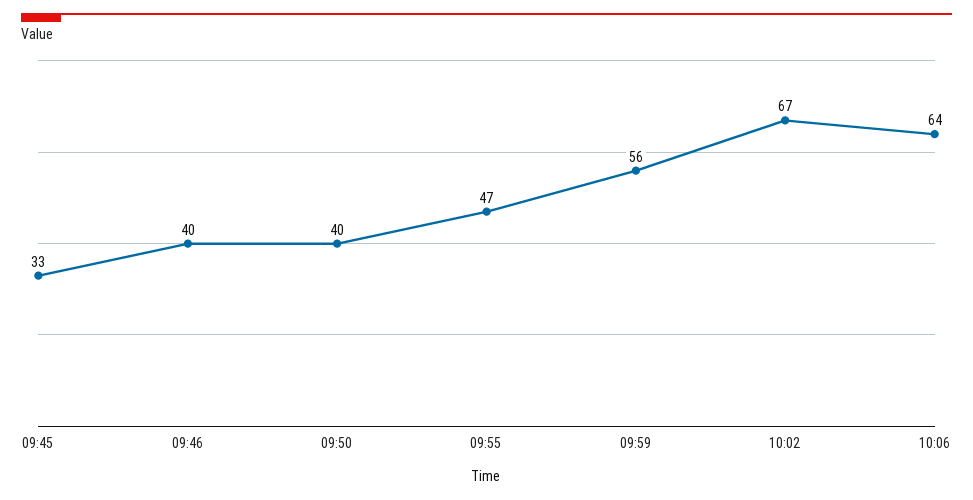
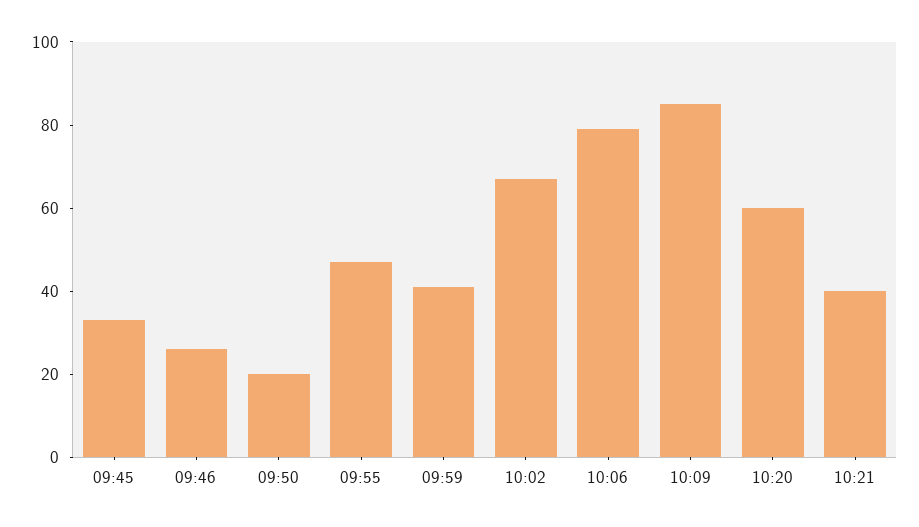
09:46: 40 -> 25
09:50: 40 -> 20
09:59: 56 -> 40
10:06: 64 -> 80
10:09: none -> 85
10:20: none -> 60
10:21: none -> 40

